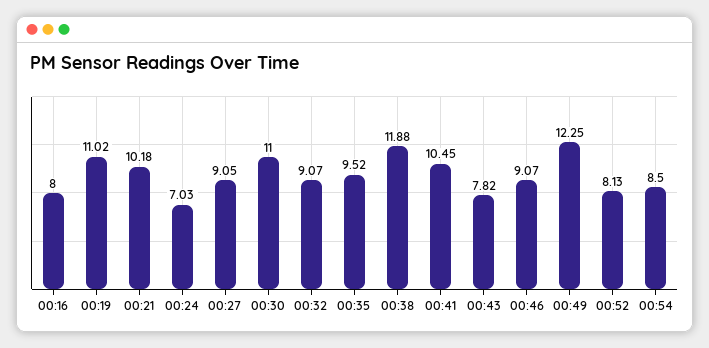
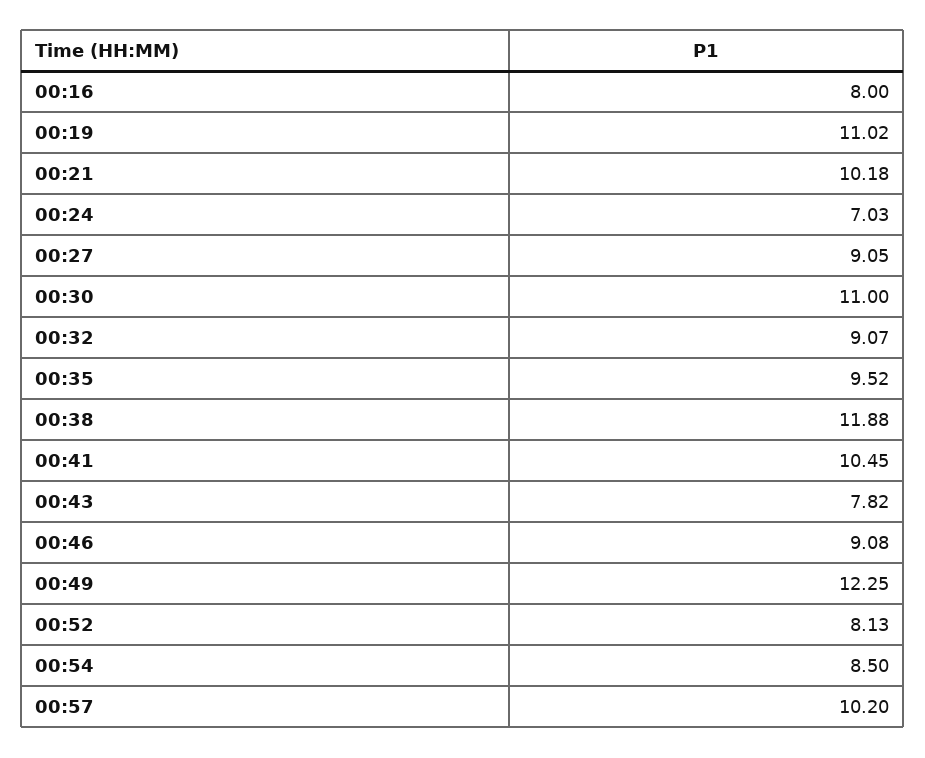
00:46: 9.07 -> 9.08
00:57: none -> 10.2

